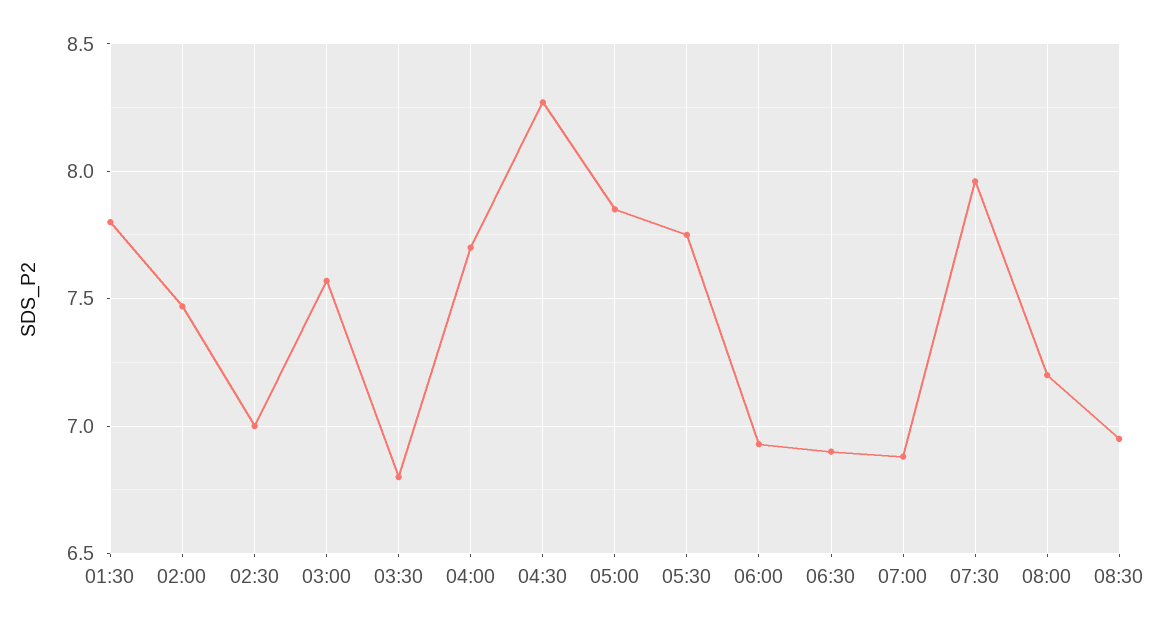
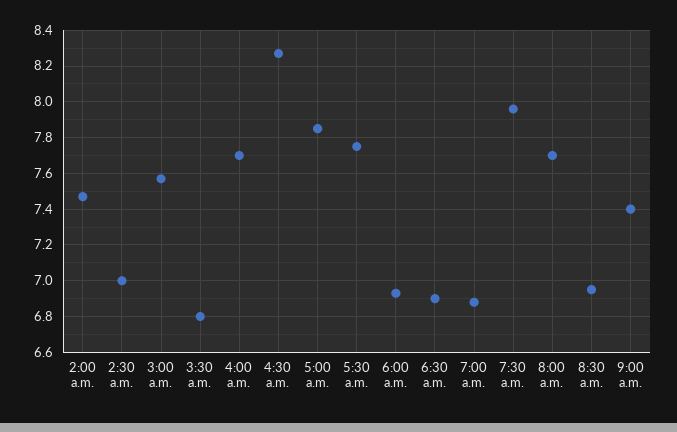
01:30: 7.8 -> none
08:00: 7.2 -> 7.7
9:00 a.m.: none -> 7.4

